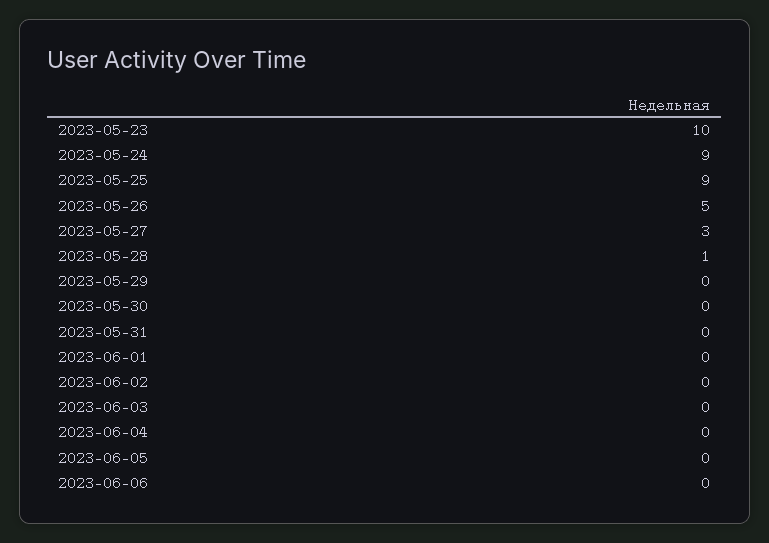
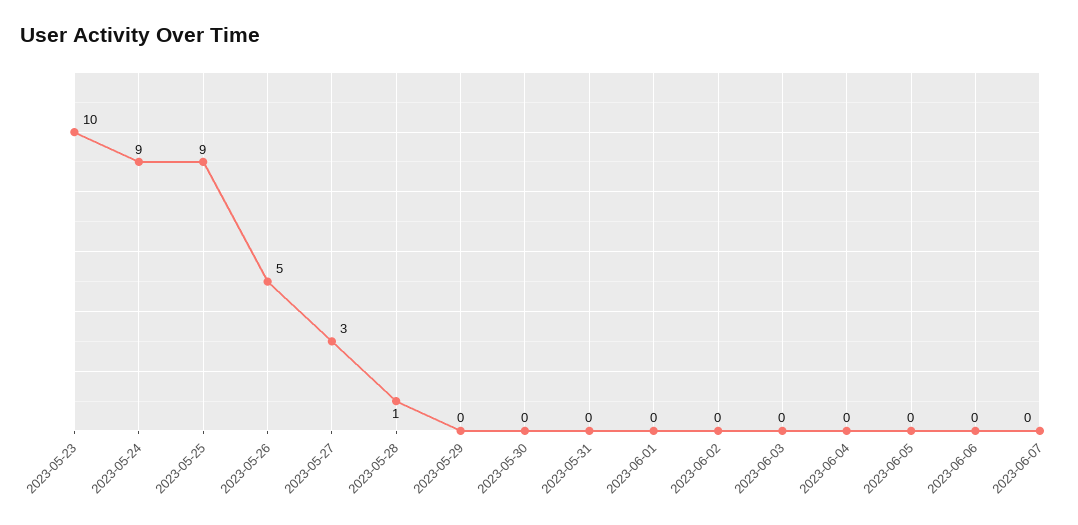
2023-06-07: none -> 0

